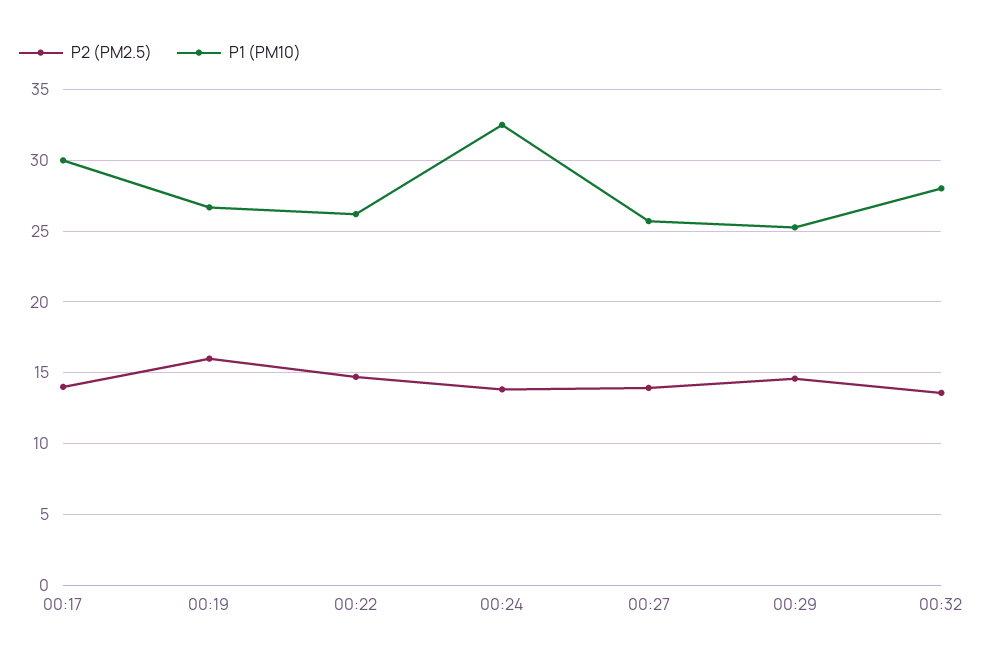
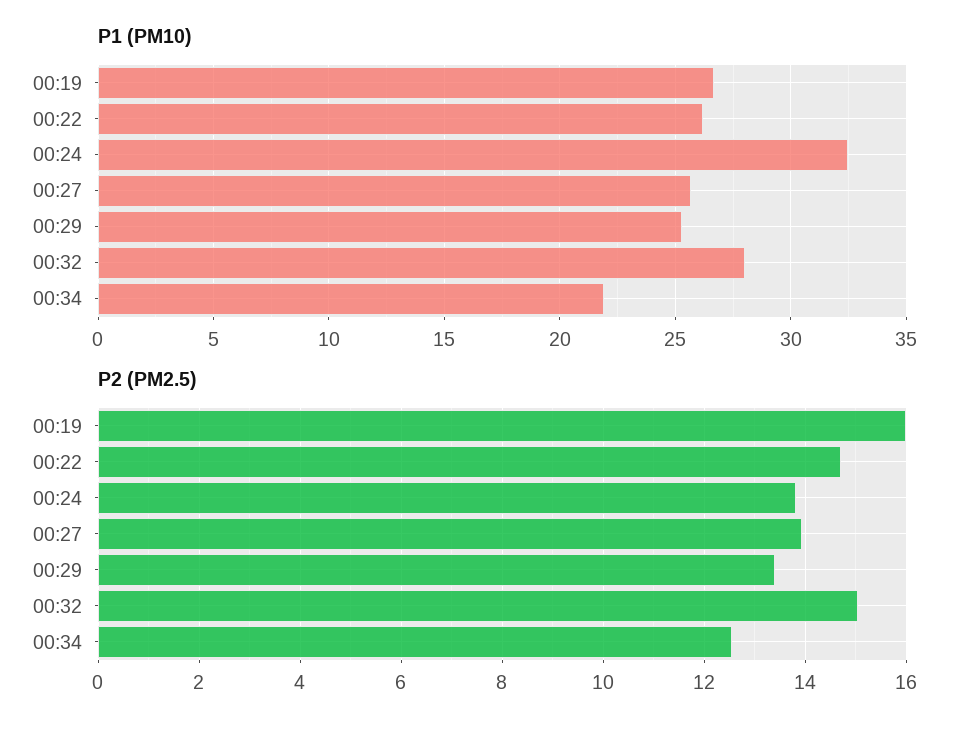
P2 (PM2.5), 00:17: 14 -> none
P1 (PM10), 00:17: 30 -> none
P2 (PM2.5), 00:29: 14.5 -> 13.4
P2 (PM2.5), 00:32: 13.5 -> 15
P1 (PM10), 00:34: none -> 22
P2 (PM2.5), 00:34: none -> 12.6

